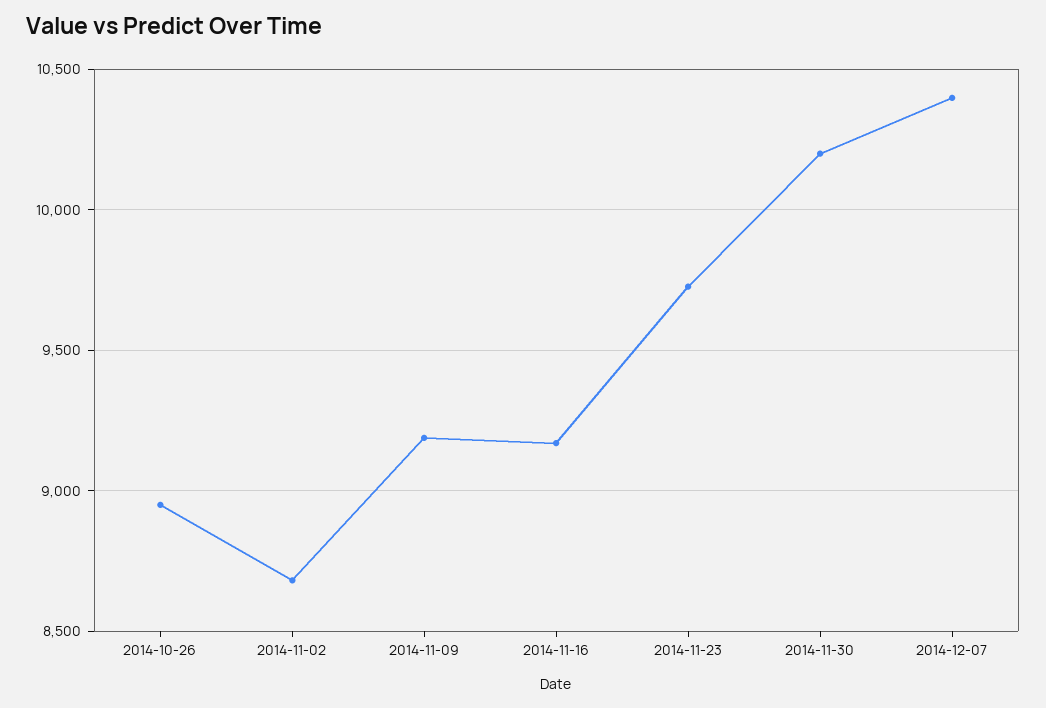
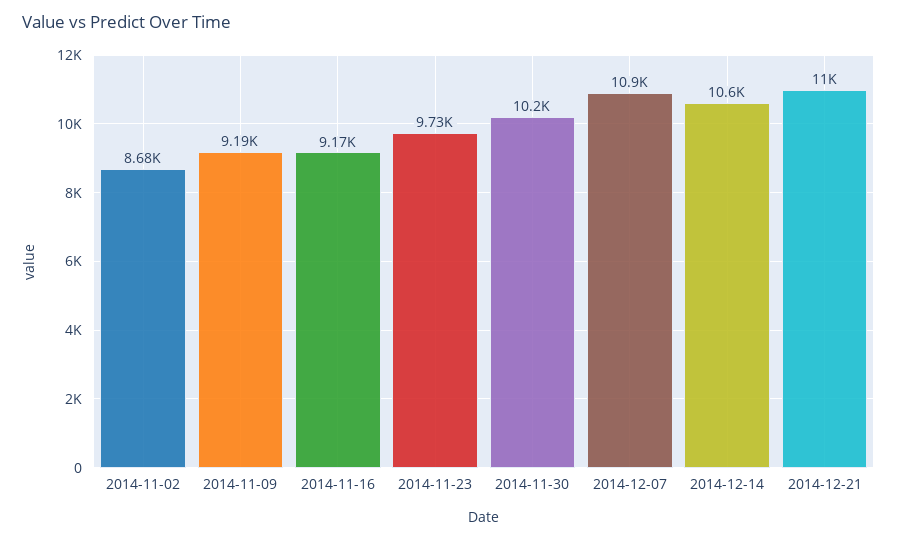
2014-10-26: 8950 -> none
2014-12-07: 10400 -> 10900
2014-12-14: none -> 10600
2014-12-21: none -> 11000

